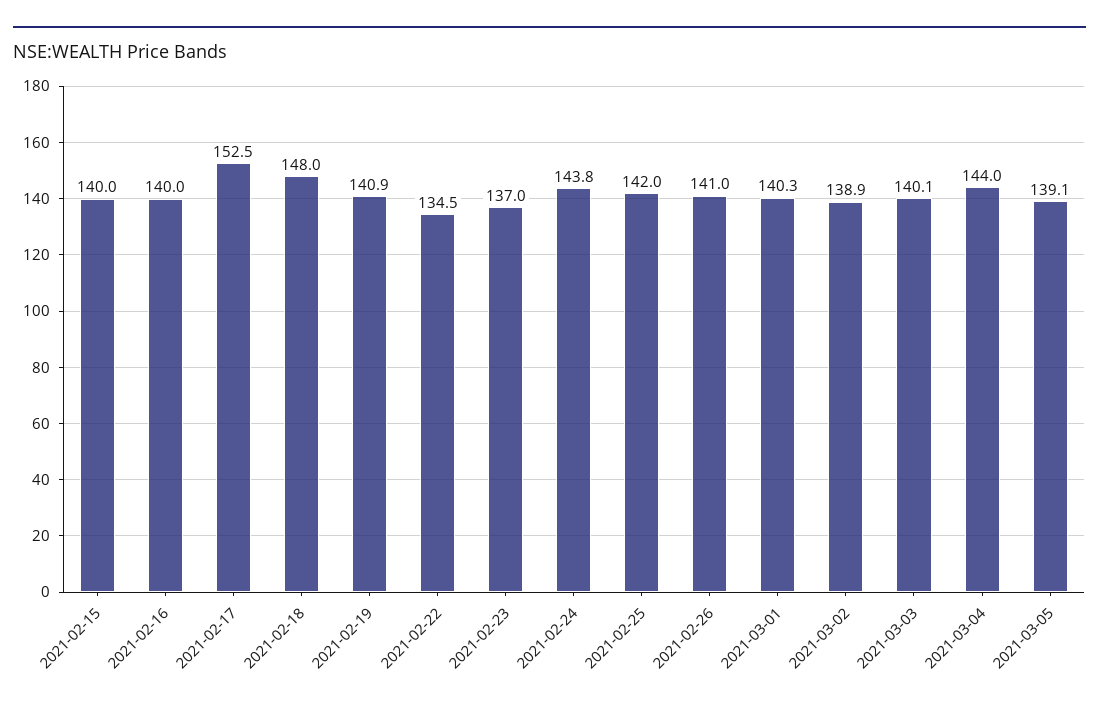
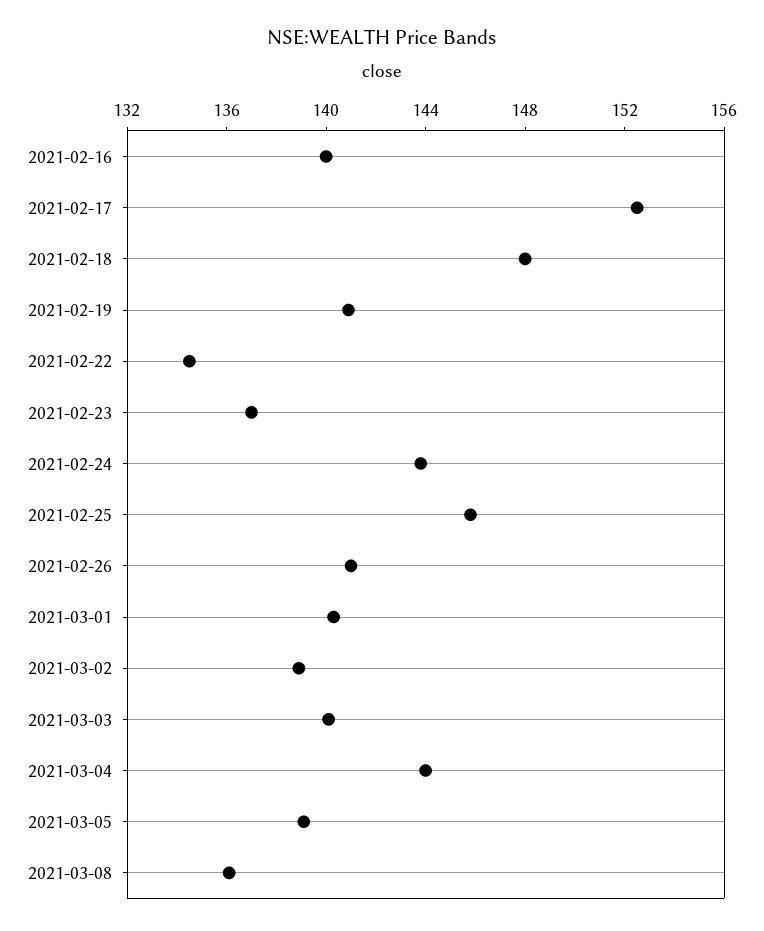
2021-02-15: 140 -> none
2021-02-25: 142 -> 146
2021-03-08: none -> 136

